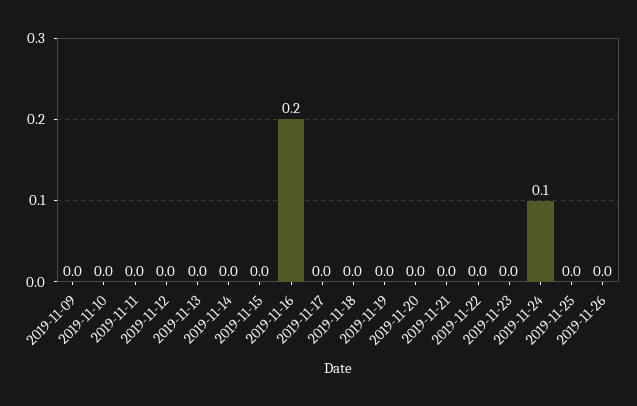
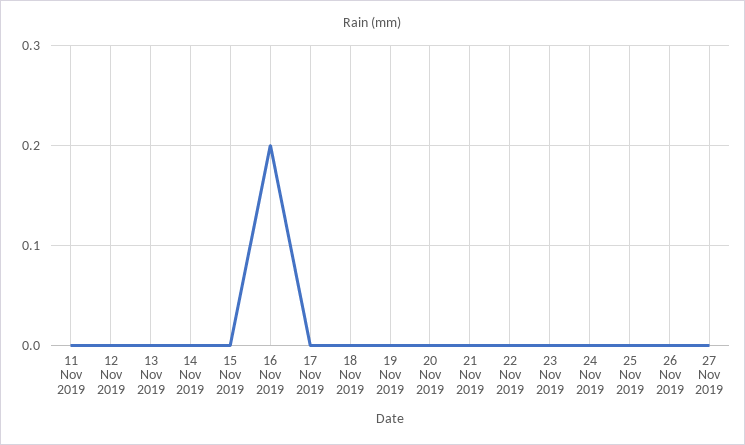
2019-11-09: 0 -> none
2019-11-10: 0 -> none
2019-11-24: 0.1 -> 0
27 Nov 2019: none -> 0

